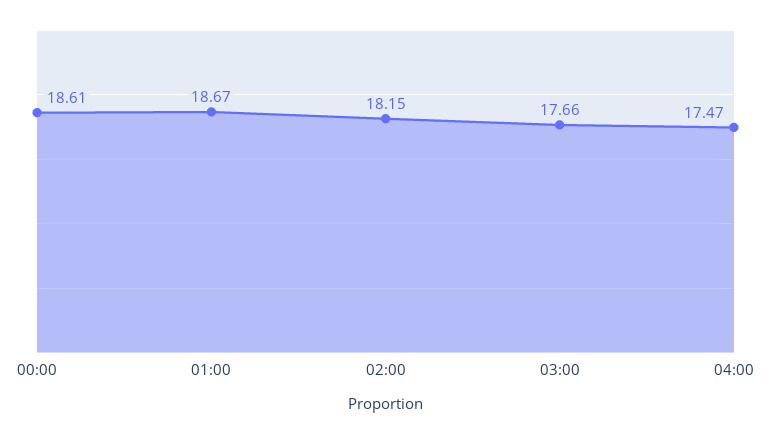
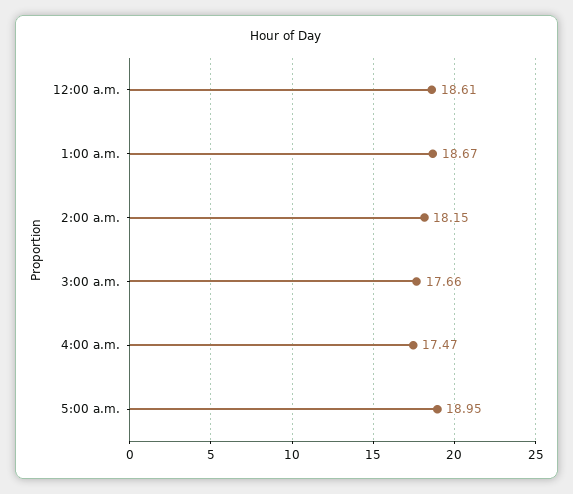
5:00 a.m.: none -> 18.95

